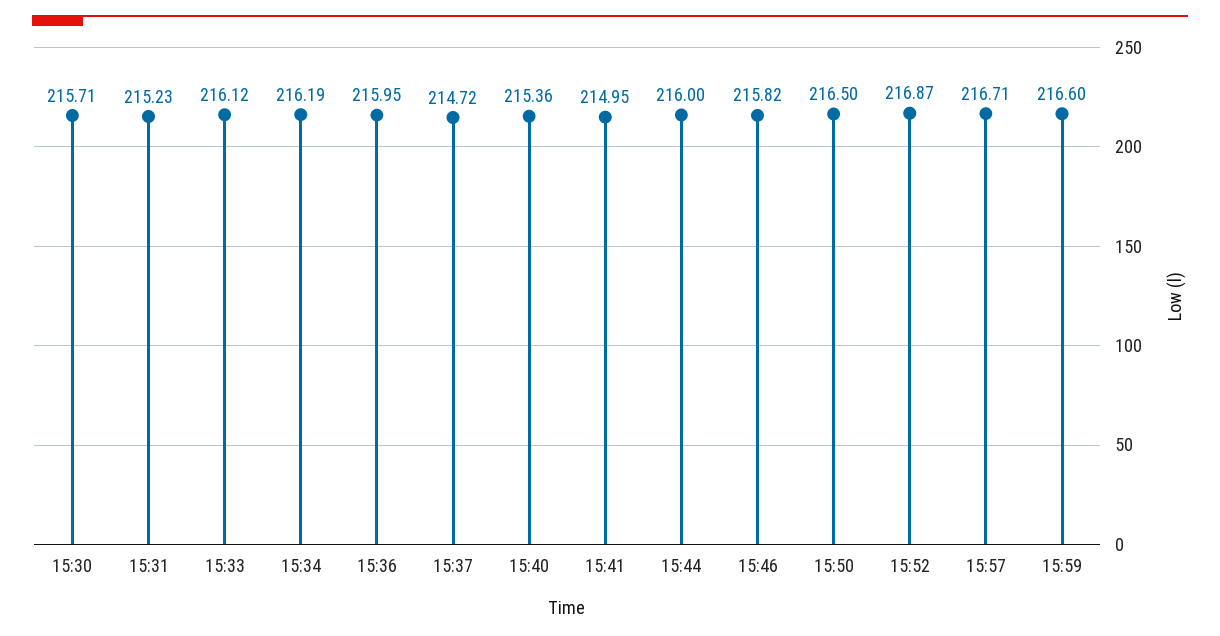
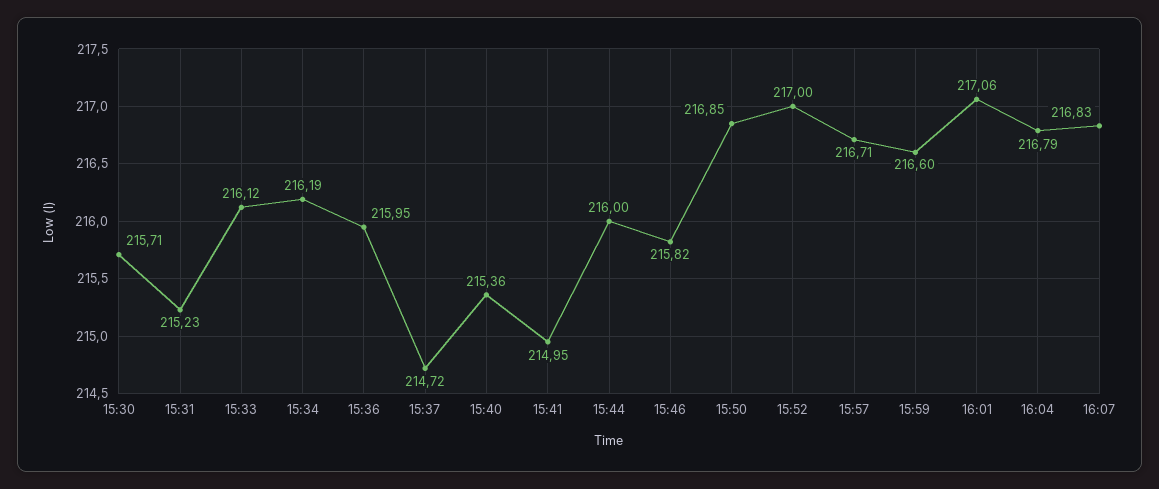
15:50: 216.5 -> 216.85
15:52: 216.87 -> 217
16:01: none -> 217.06
16:04: none -> 216.79
16:07: none -> 216.83

